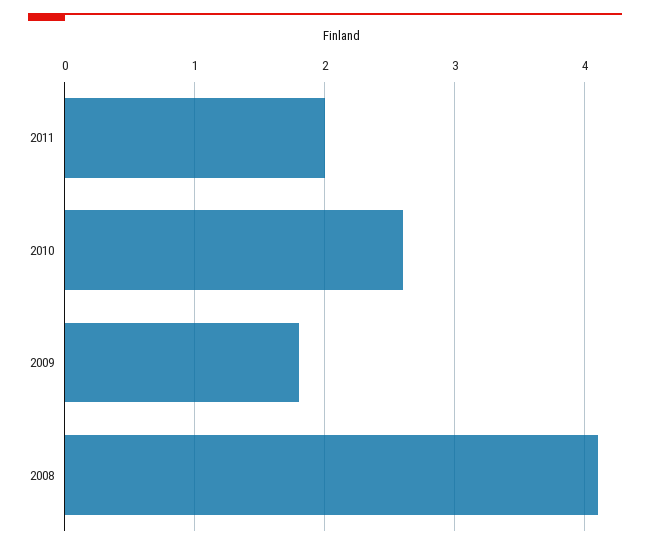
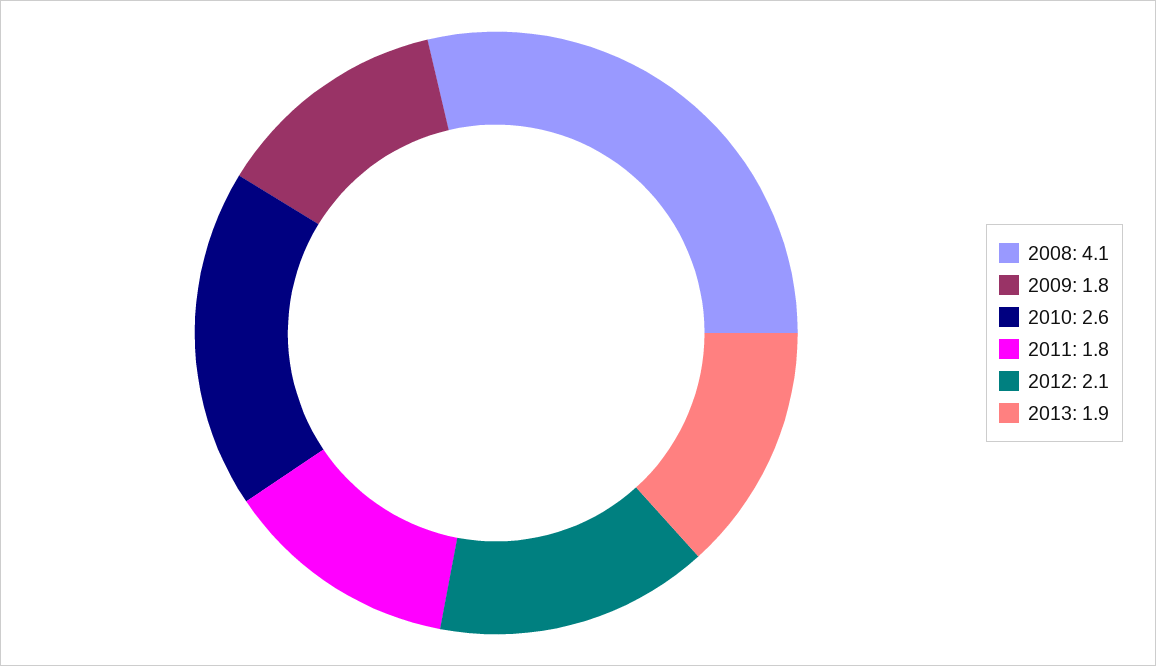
2011: 2 -> 1.8
2012: none -> 2.1
2013: none -> 1.9

